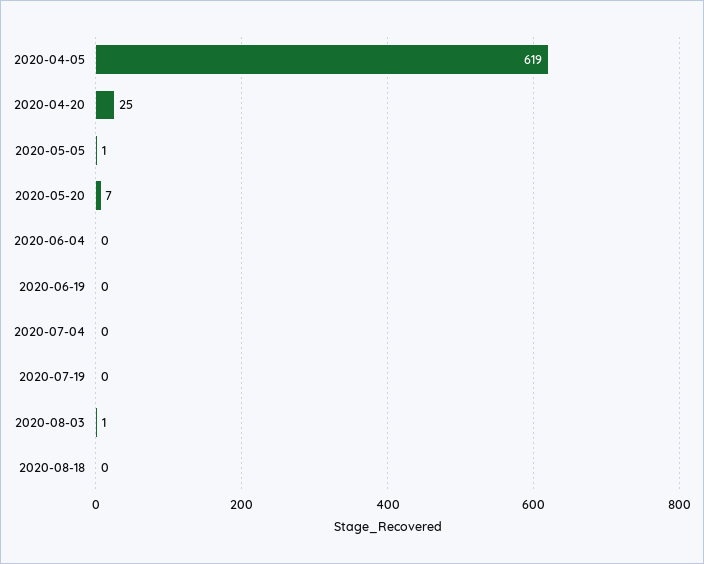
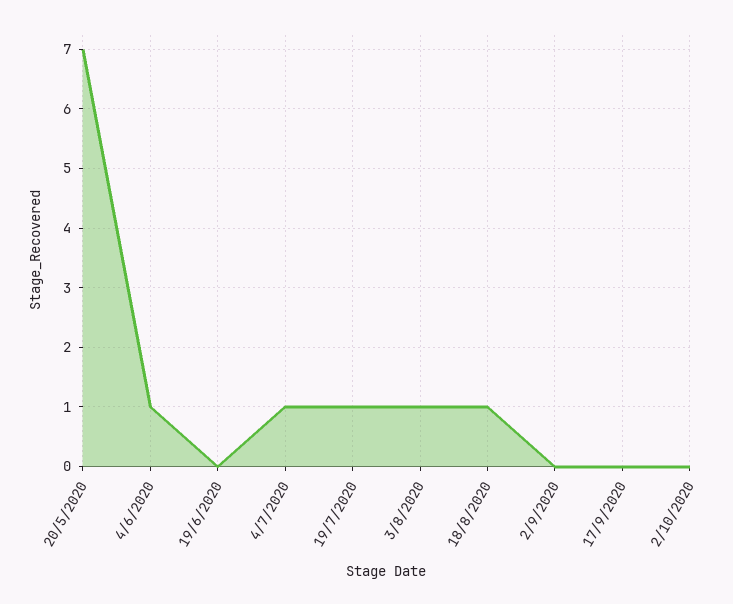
2020-04-05: 619 -> none
2020-04-20: 25 -> none
2020-05-05: 1 -> none
2020-06-04: 0 -> 1
2020-07-04: 0 -> 1
2020-07-19: 0 -> 1
2020-08-18: 0 -> 1
2/9/2020: none -> 0
17/9/2020: none -> 0
2/10/2020: none -> 0

